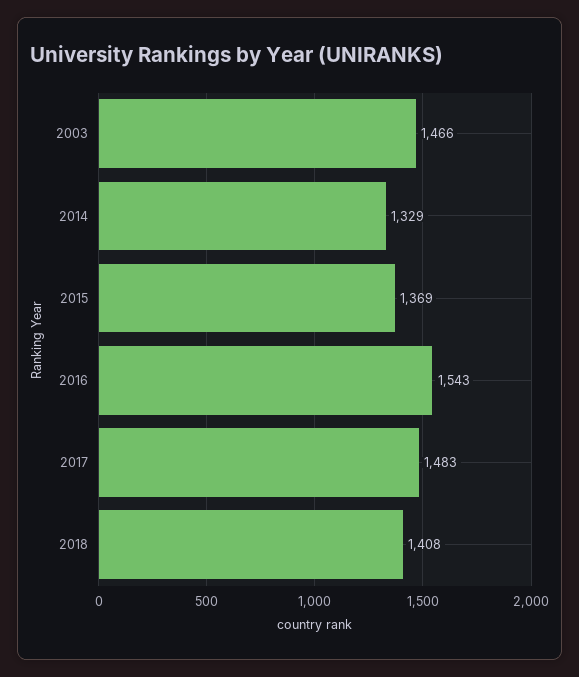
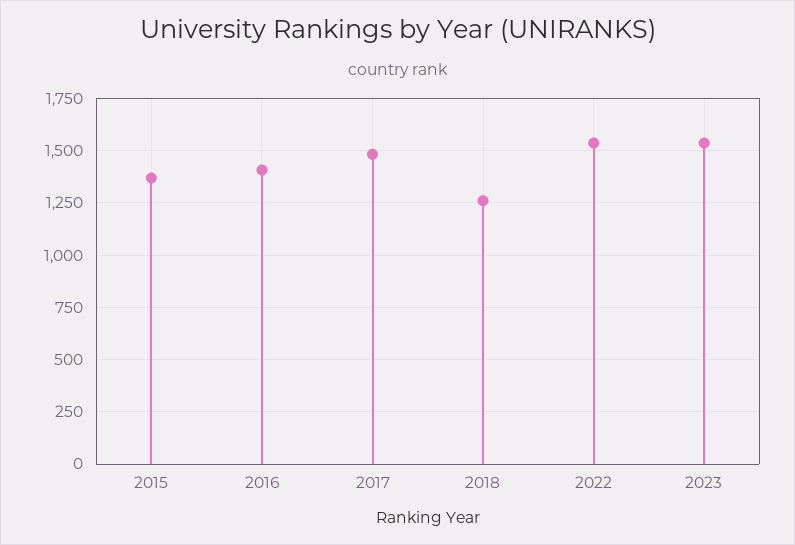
2003: 1466 -> none
2014: 1329 -> none
2016: 1543 -> 1400
2018: 1408 -> 1250
2022: none -> 1550
2023: none -> 1550

